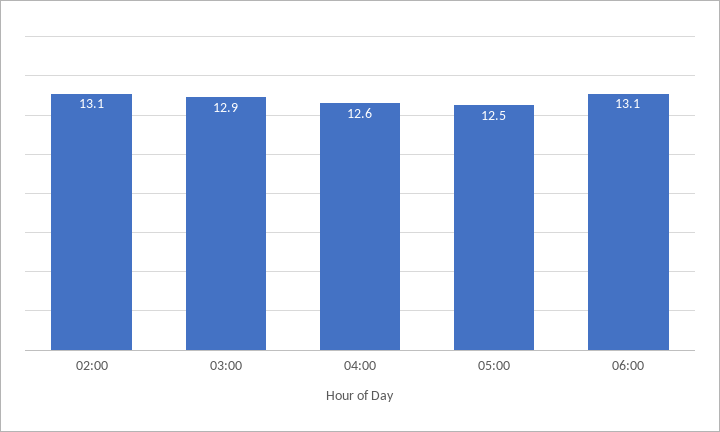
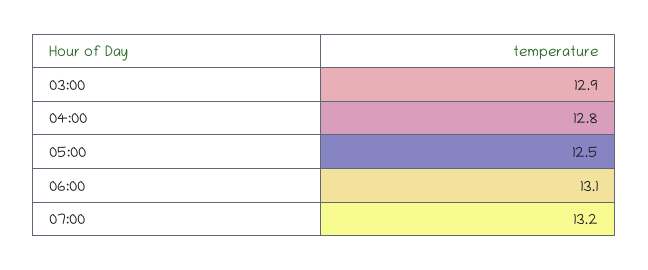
02:00: 13.1 -> none
04:00: 12.6 -> 12.8
07:00: none -> 13.2

